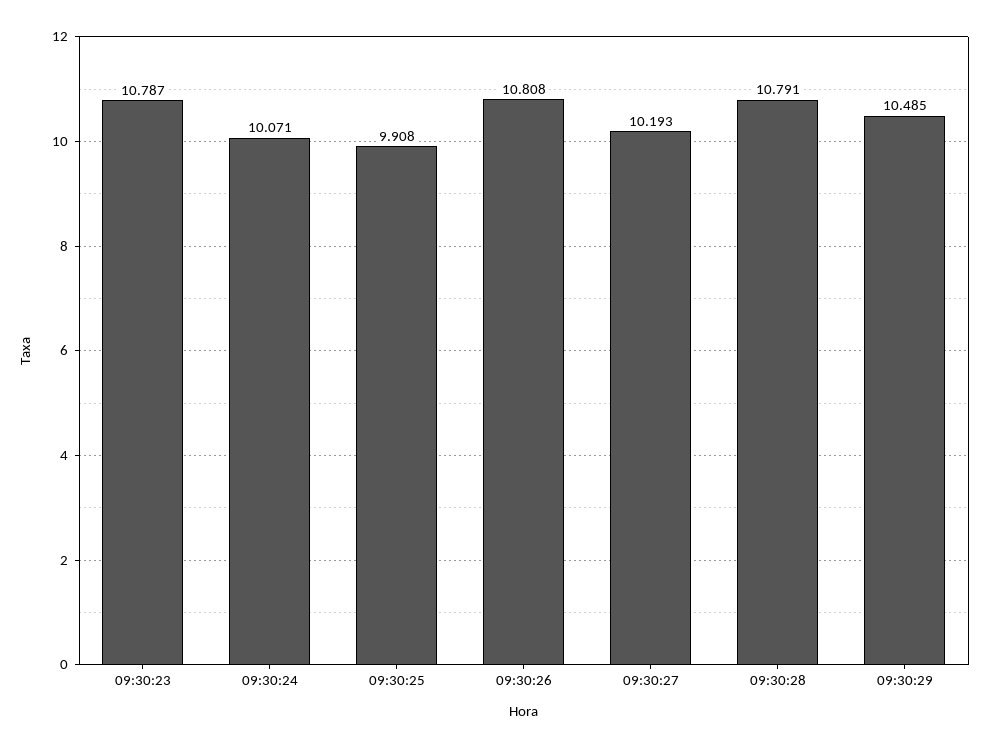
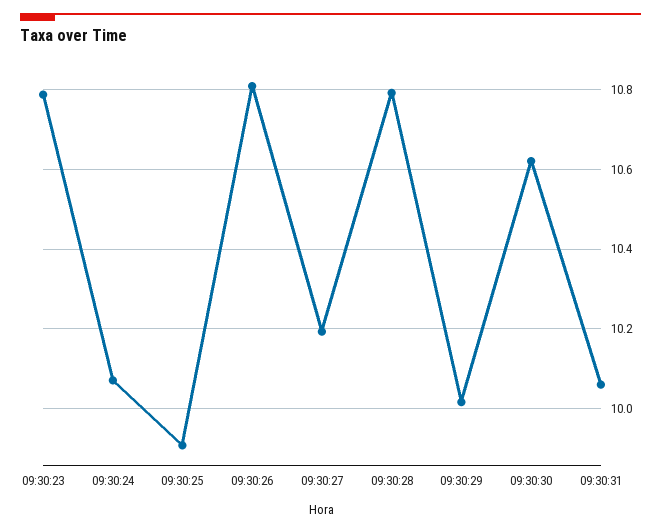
09:30:29: 10.485 -> 10.02
09:30:30: none -> 10.62
09:30:31: none -> 10.06

